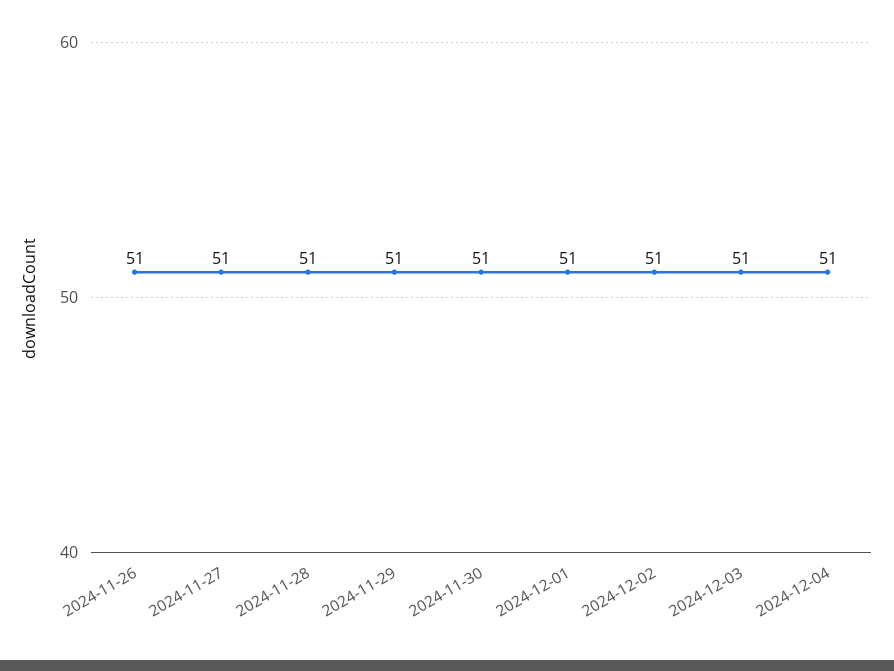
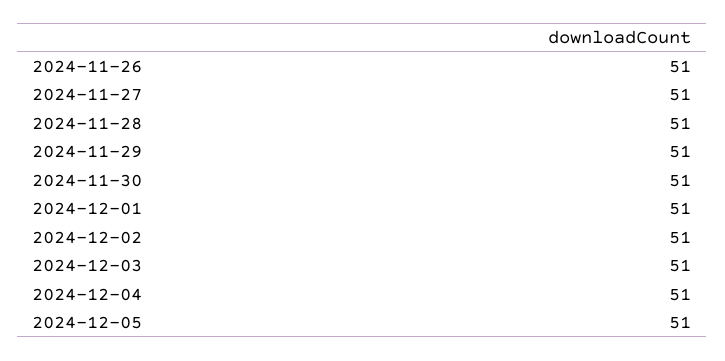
2024-12-05: none -> 51

